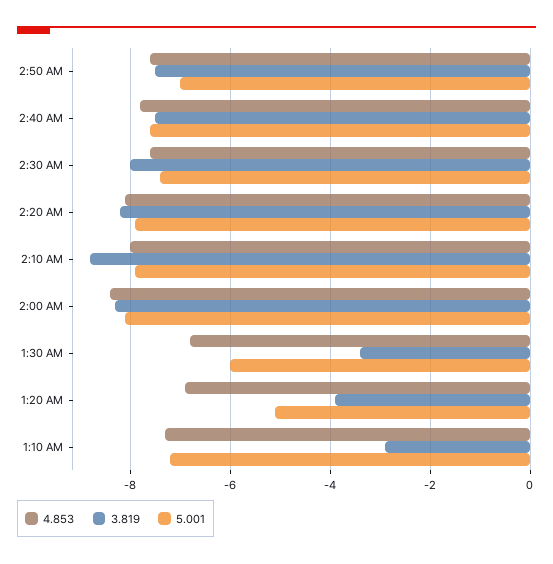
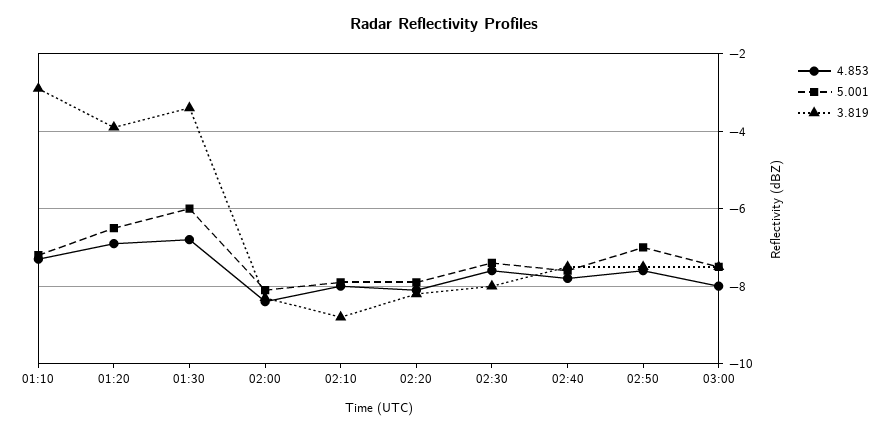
5.001, 1:20 AM: -5 -> -6.5
4.853, 03:00: none -> -8
5.001, 03:00: none -> -7.5
3.819, 03:00: none -> -7.5

